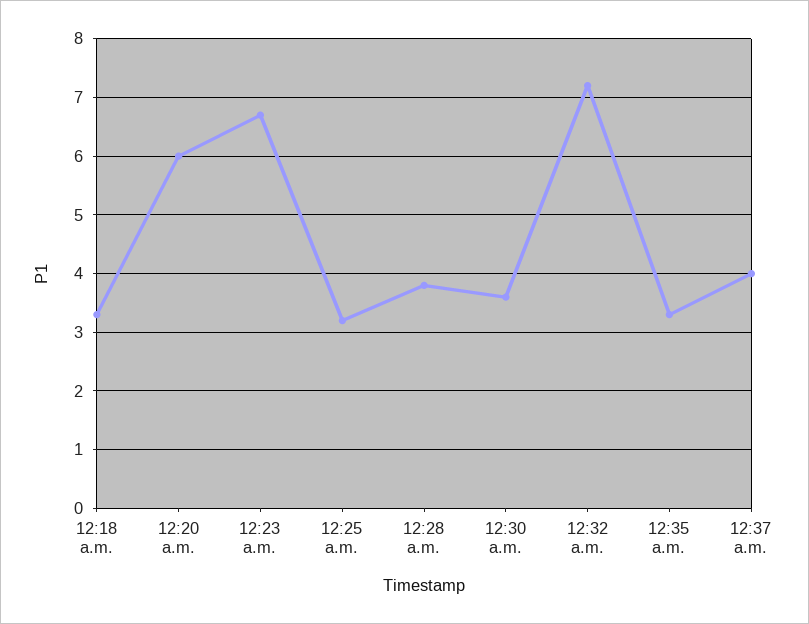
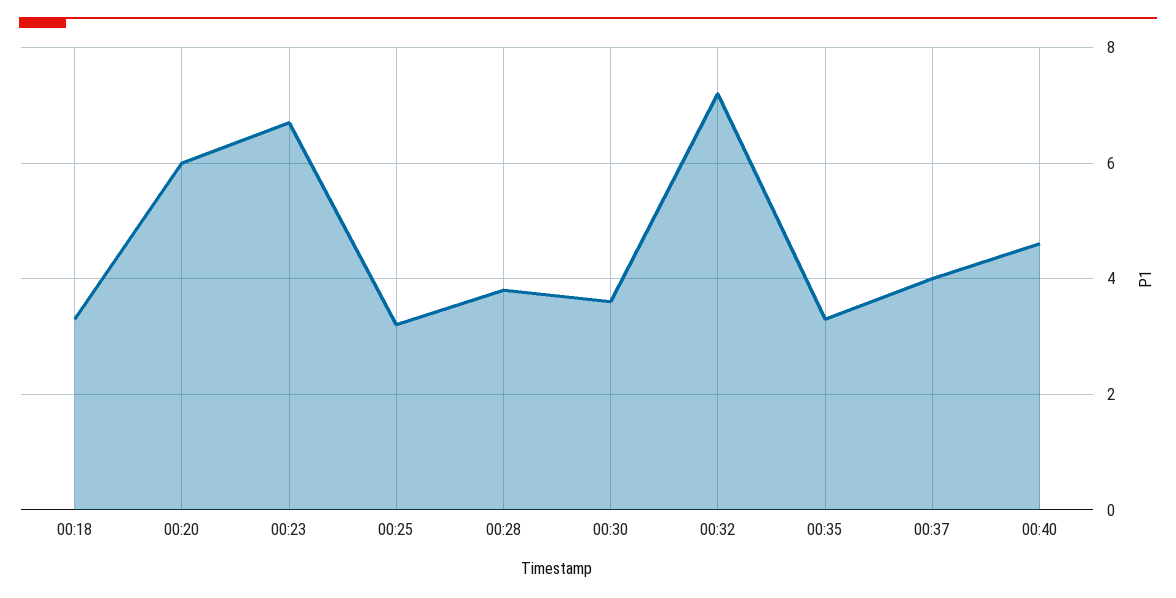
00:40: none -> 4.5

